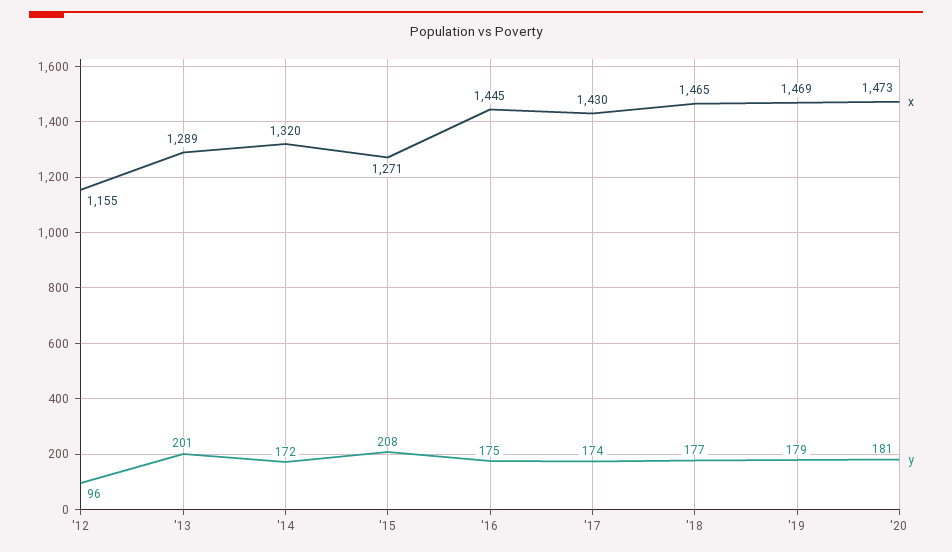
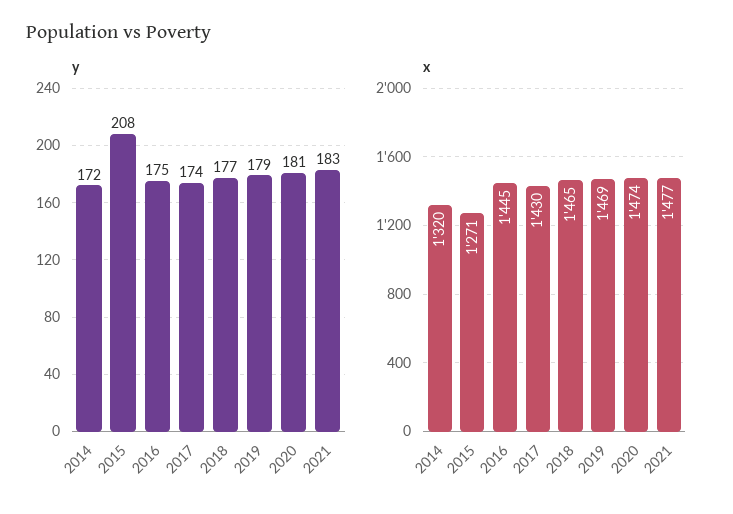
x, '12: 1155 -> none
y, '12: 96 -> none
x, '13: 1289 -> none
y, '13: 201 -> none
x, '20: 1473 -> 1474
y, 2021: none -> 183
x, 2021: none -> 1477

